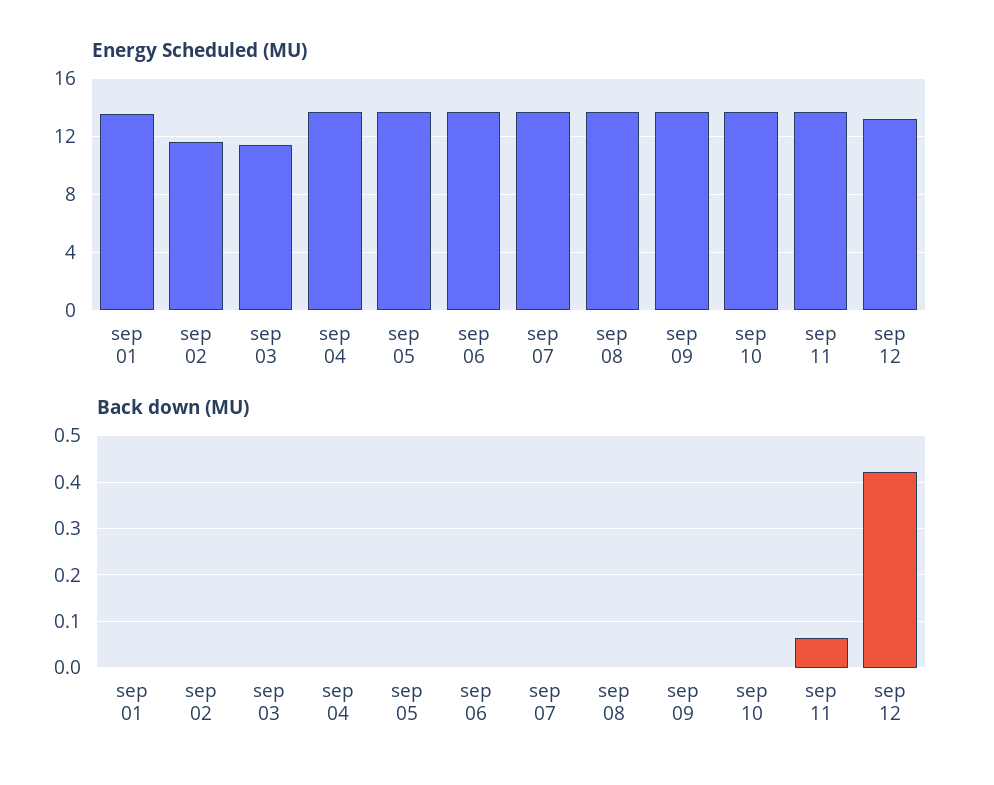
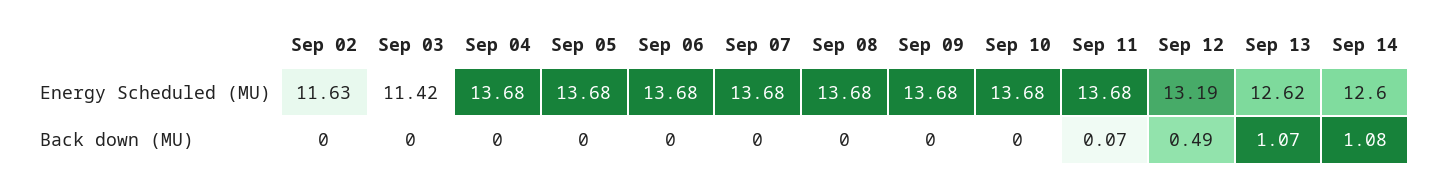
Energy Scheduled (MU), sep 01: 13.5 -> none
Back down (MU), sep 01: 0 -> none
Back down (MU), sep 12: 0.42 -> 0.49
Energy Scheduled (MU), Sep 13: none -> 12.62
Energy Scheduled (MU), Sep 14: none -> 12.6
Back down (MU), Sep 13: none -> 1.07
Back down (MU), Sep 14: none -> 1.08

